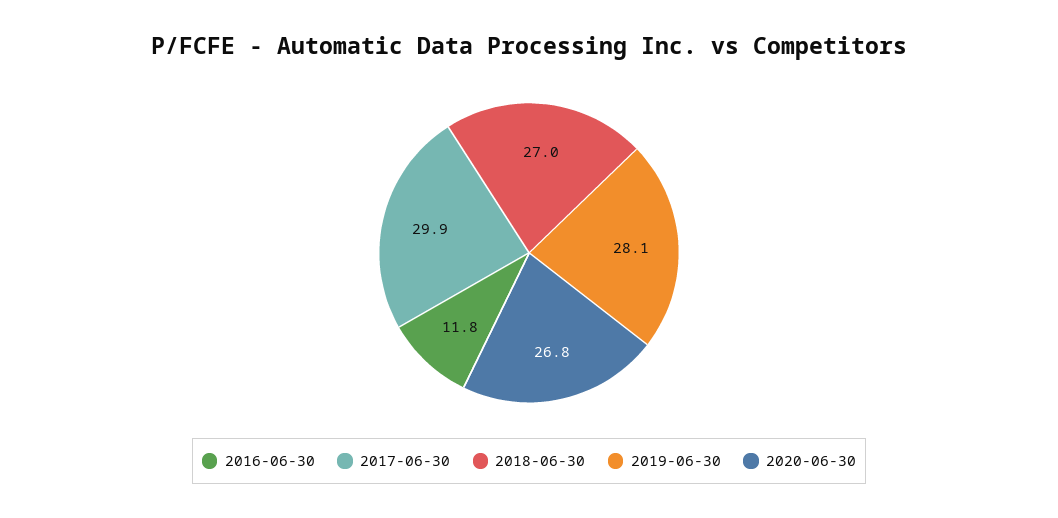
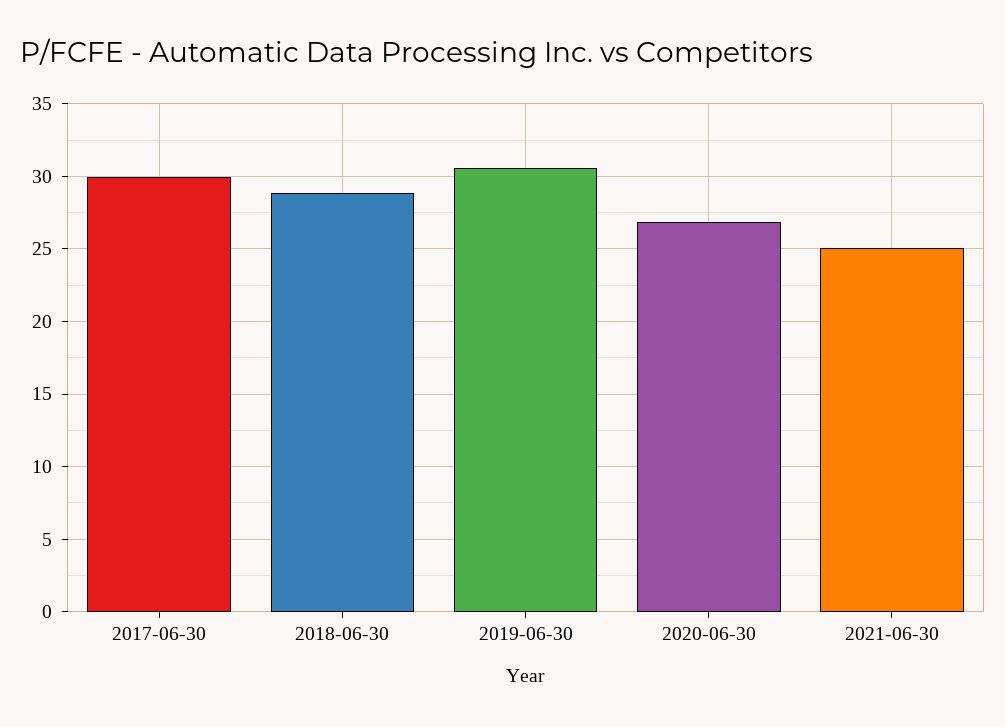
2016-06-30: 11.8 -> none
2018-06-30: 27 -> 29
2019-06-30: 28.1 -> 30.5
2021-06-30: none -> 25

